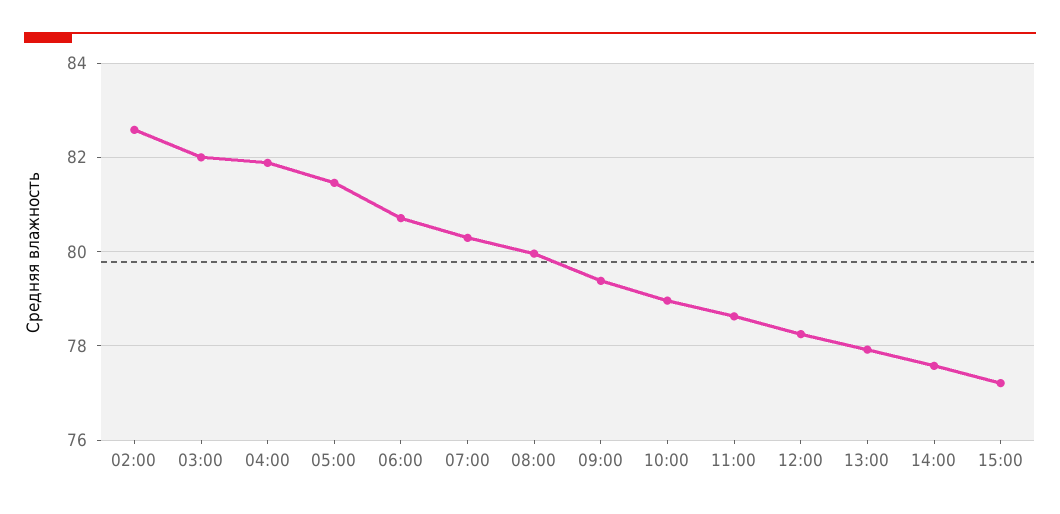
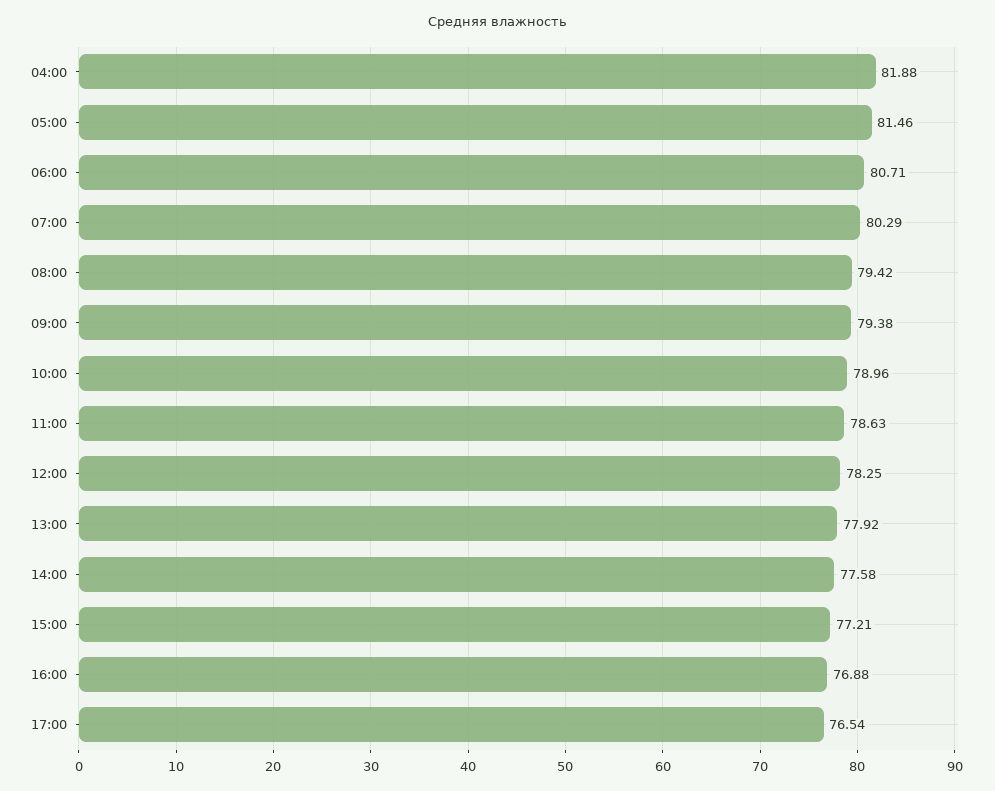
02:00: 82.6 -> none
03:00: 82 -> none
08:00: 80 -> 79.42
16:00: none -> 76.88
17:00: none -> 76.54

